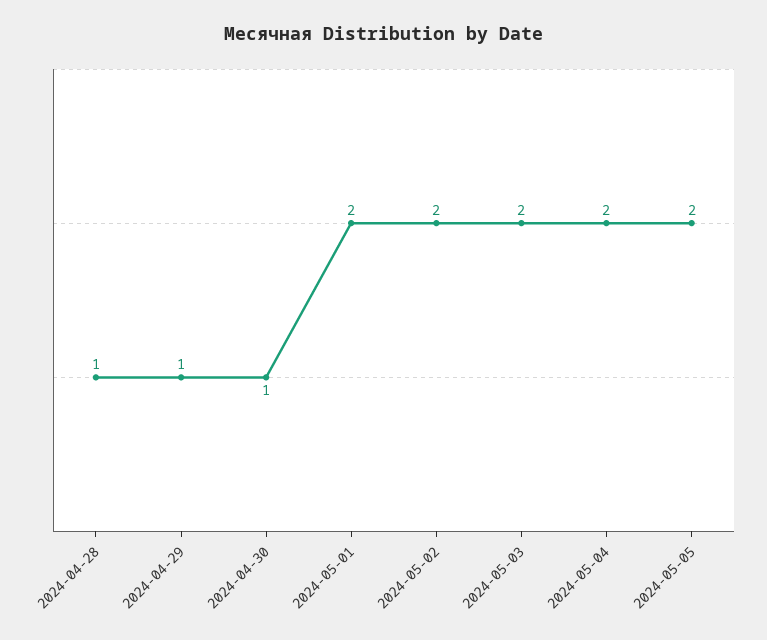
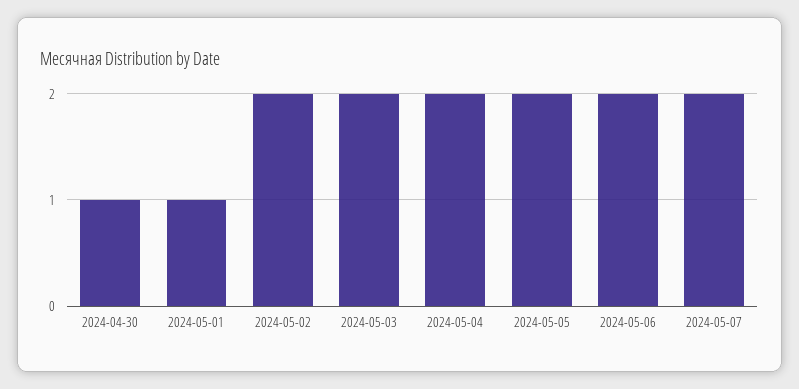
2024-04-28: 1 -> none
2024-04-29: 1 -> none
2024-05-01: 2 -> 1
2024-05-06: none -> 2
2024-05-07: none -> 2

